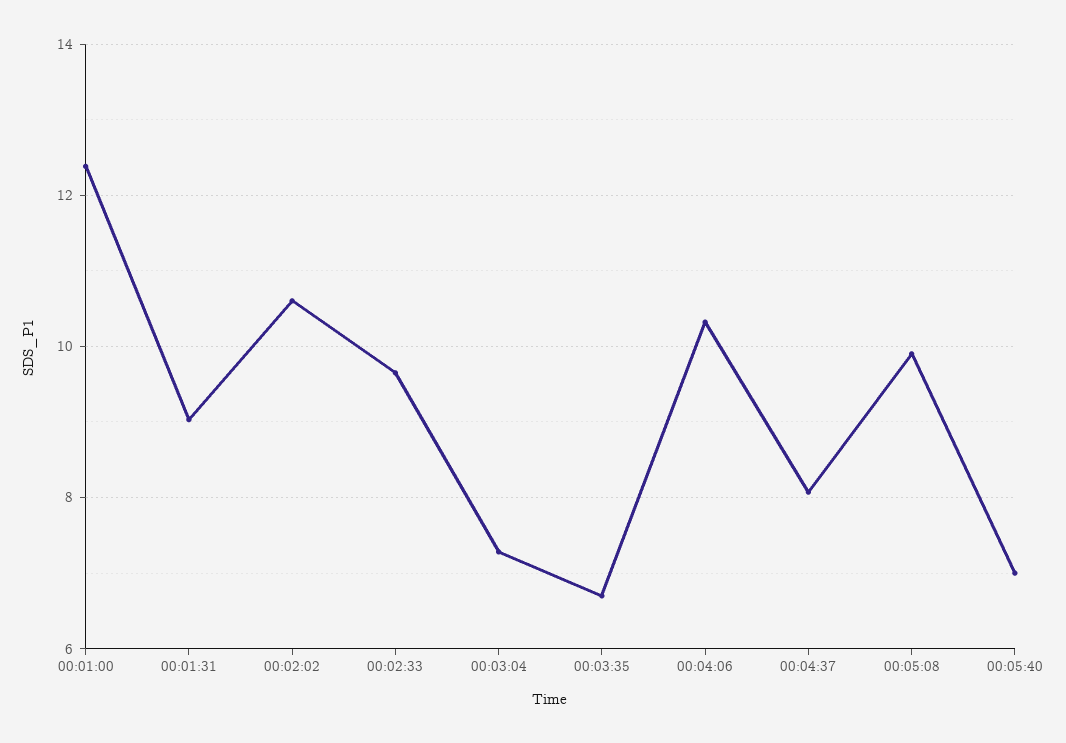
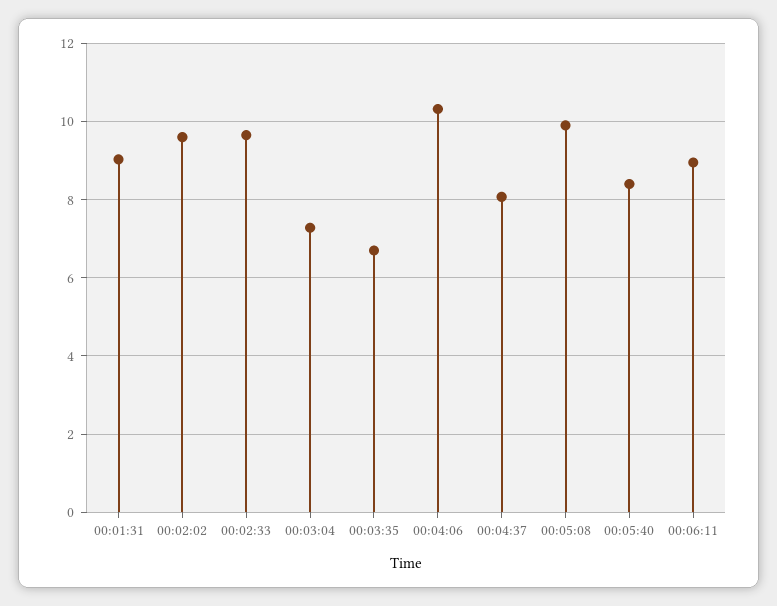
00:01:00: 12.4 -> none
00:02:02: 10.6 -> 9.6
00:05:40: 7 -> 8.4
00:06:11: none -> 9

